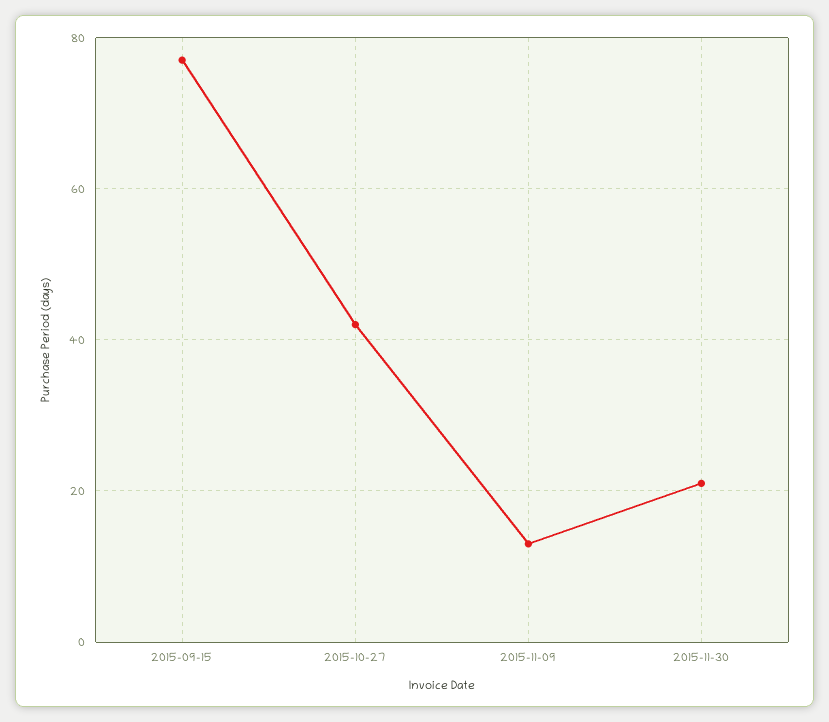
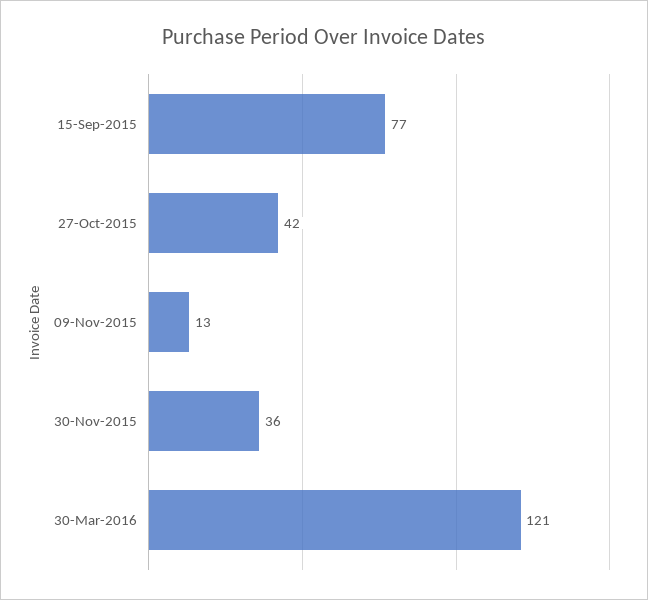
2015-11-30: 20 -> 36
30-Mar-2016: none -> 121

